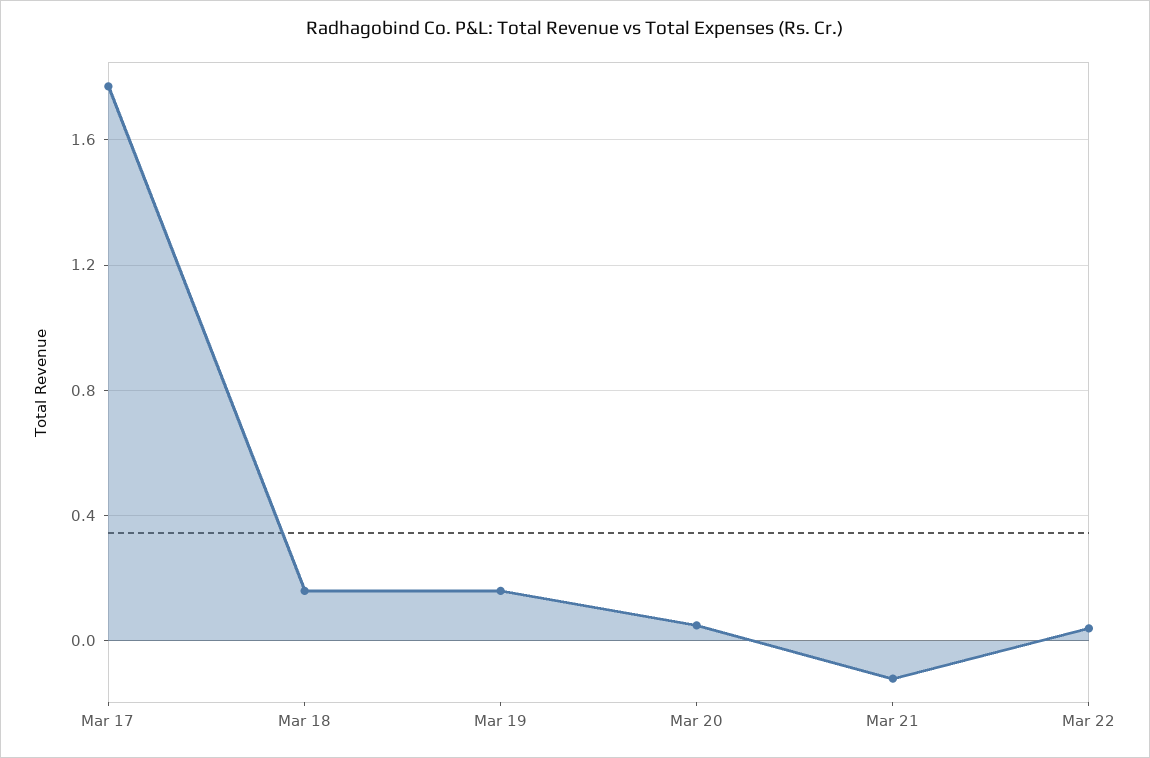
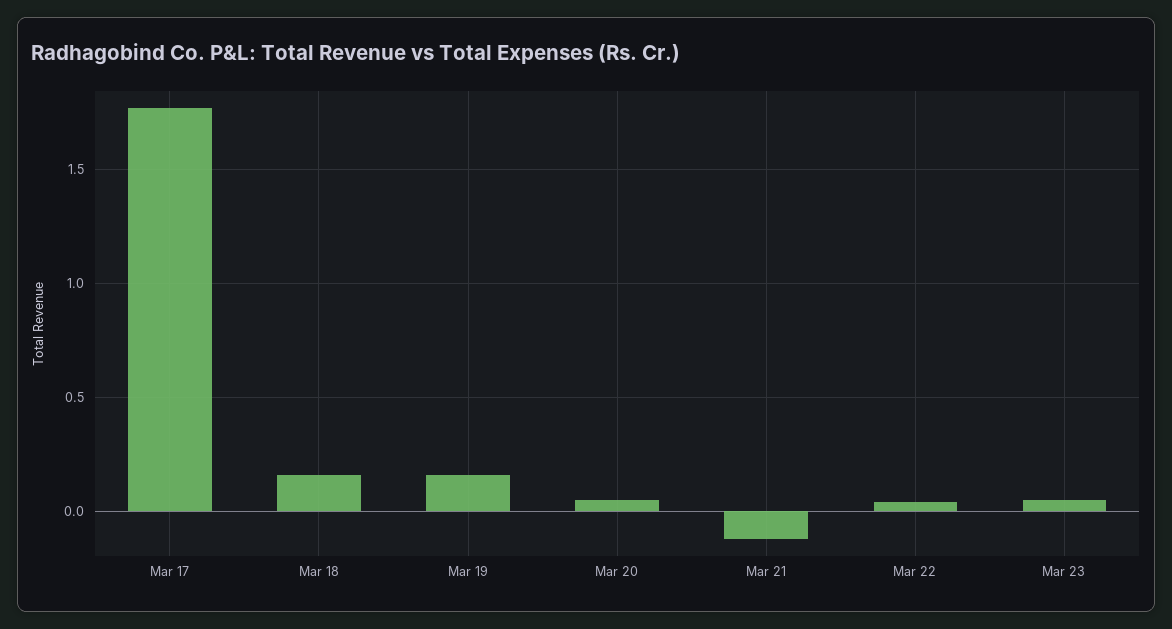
Mar 23: none -> 0.05

